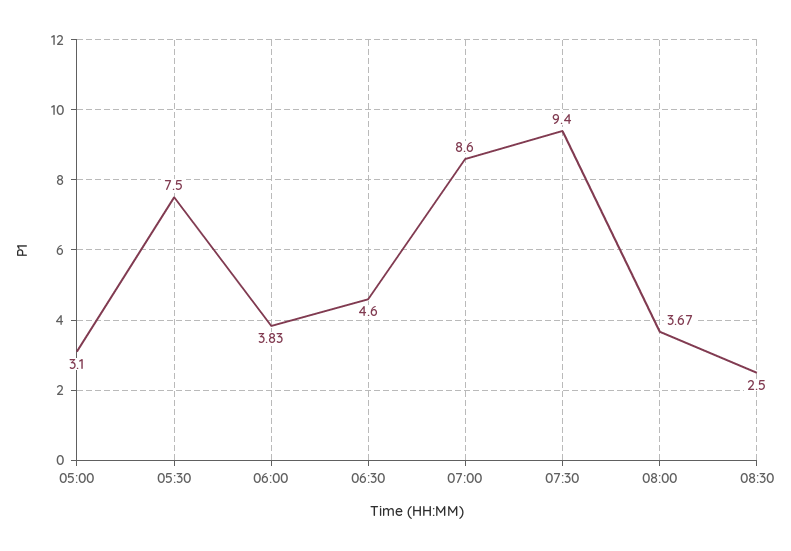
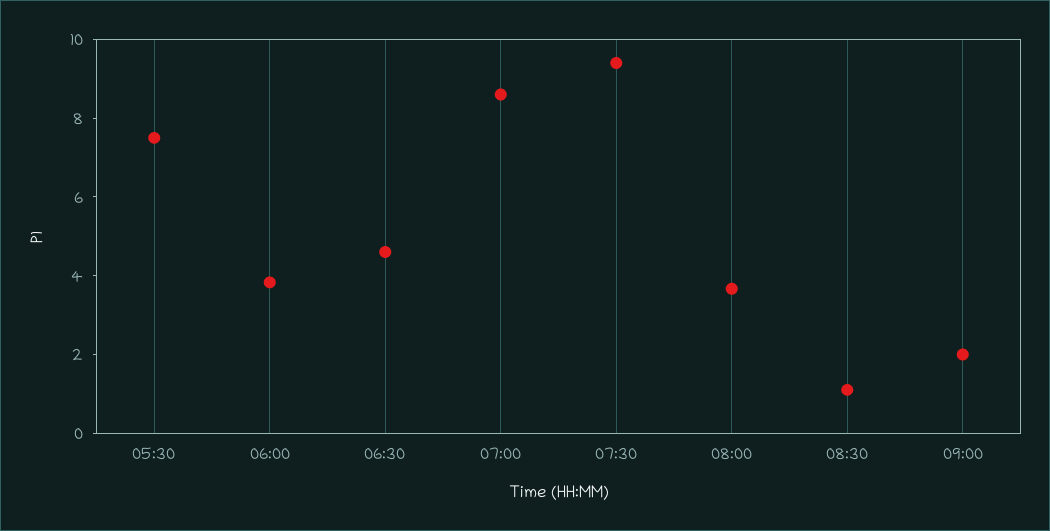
05:00: 3.1 -> none
08:30: 2.5 -> 1
09:00: none -> 2

